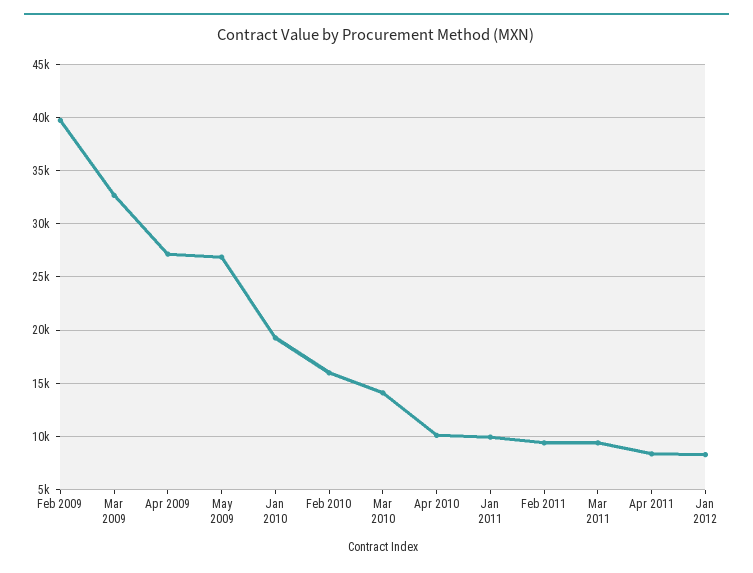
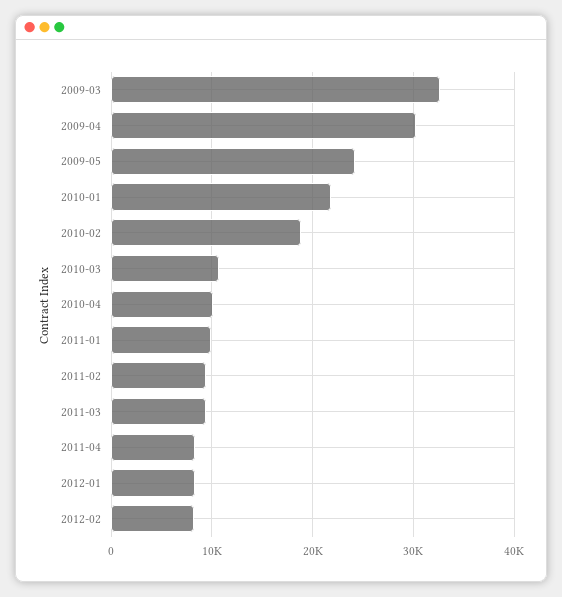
Feb 2009: 40000 -> none
Apr 2009: 27000 -> 30000
May 2009: 27000 -> 24000
Jan 2010: 19000 -> 22000
Feb 2010: 16000 -> 19000
Mar 2010: 14000 -> 11000
2012-02: none -> 8000

